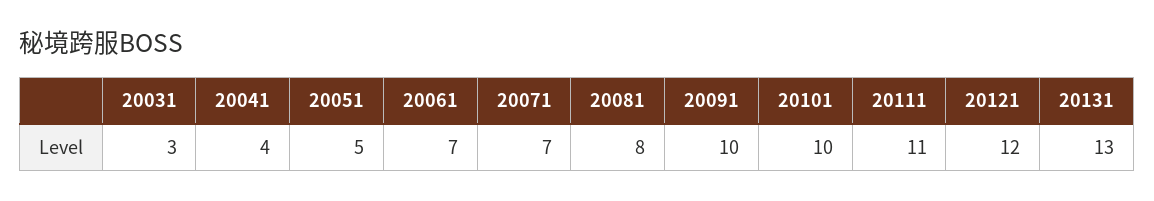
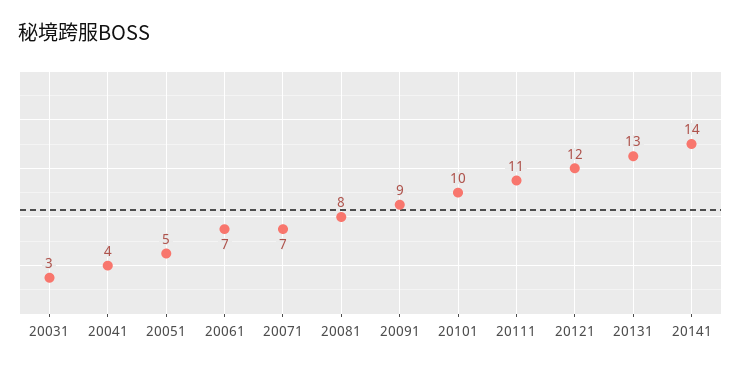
20091: 10 -> 9
20141: none -> 14

